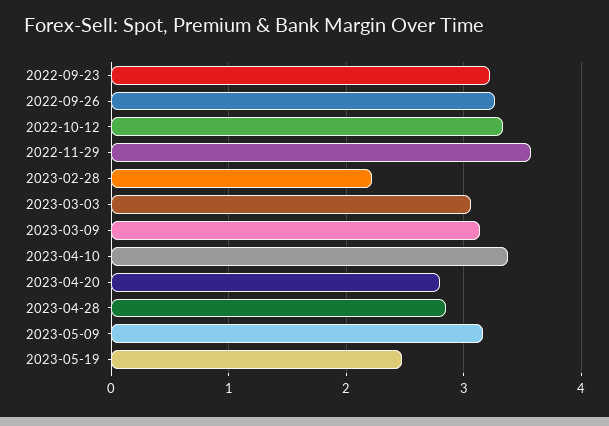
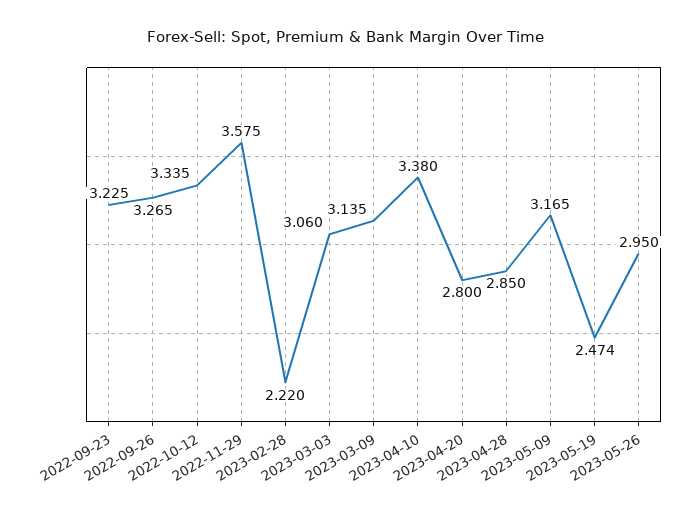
2023-05-26: none -> 2.95

